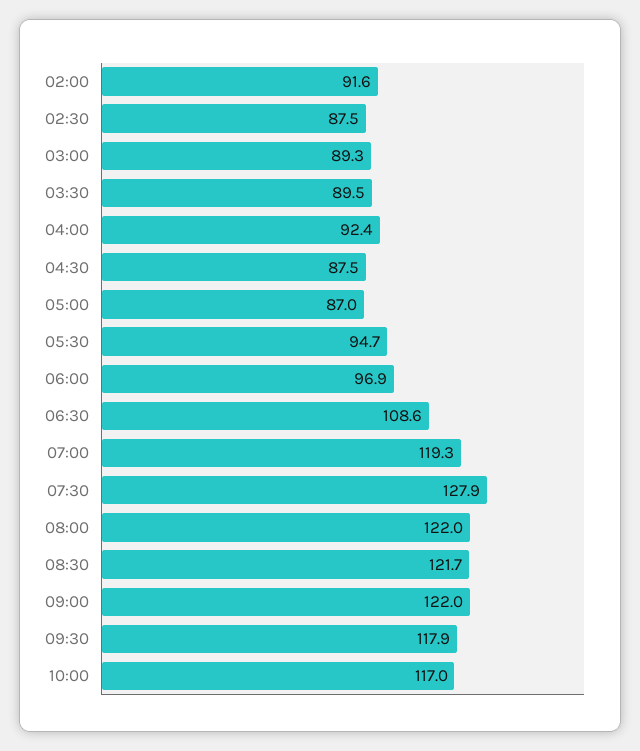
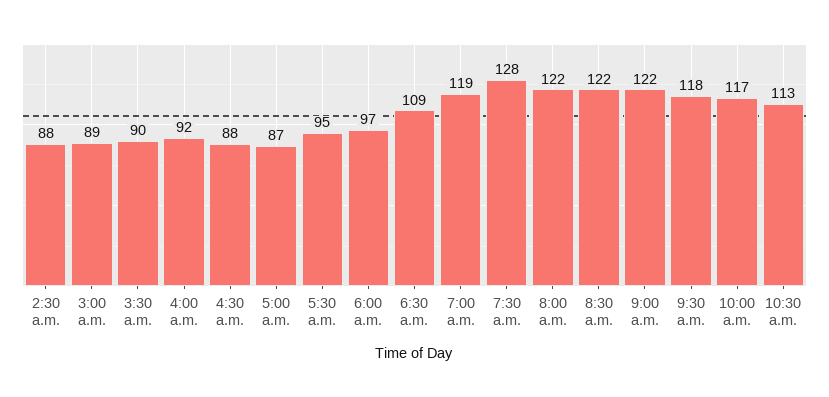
02:00: 91.6 -> none
10:30 a.m.: none -> 113

